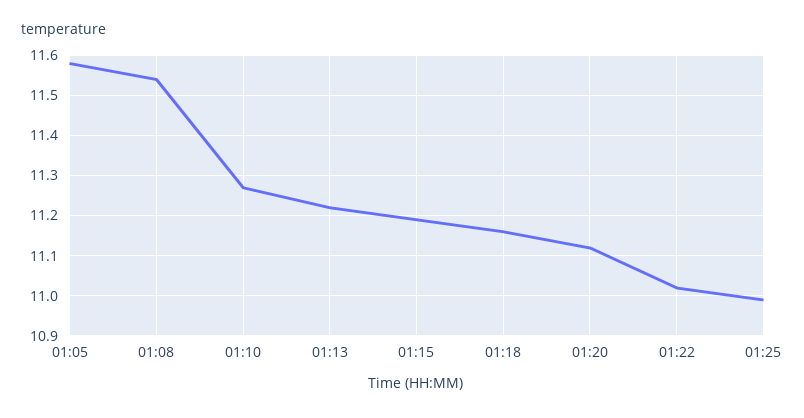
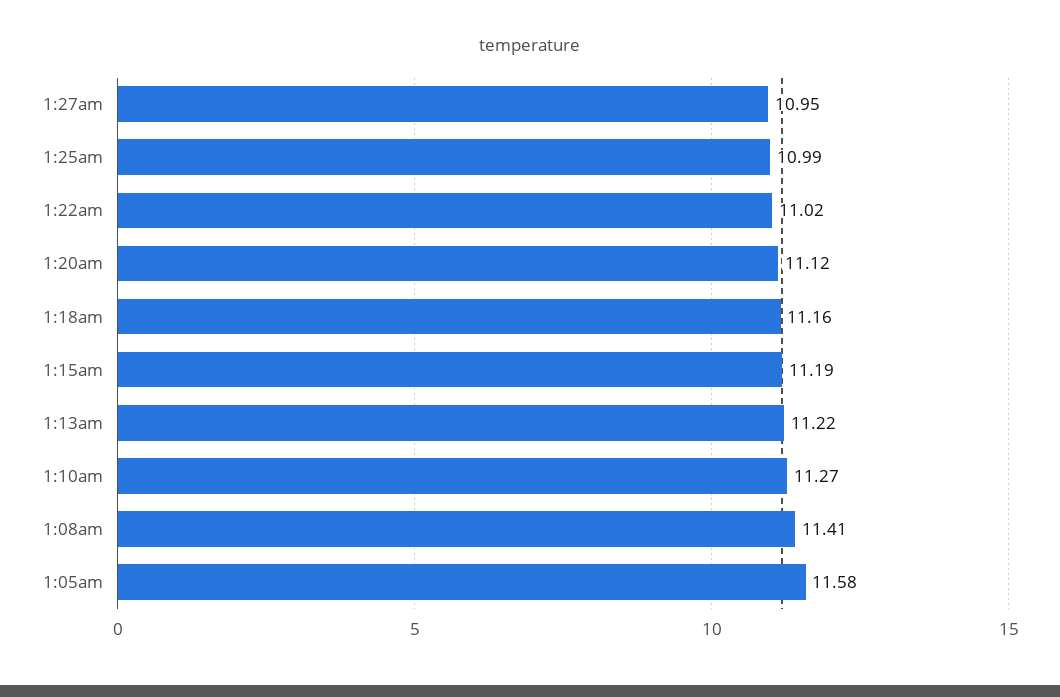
01:08: 11.55 -> 11.41
1:27am: none -> 10.95

